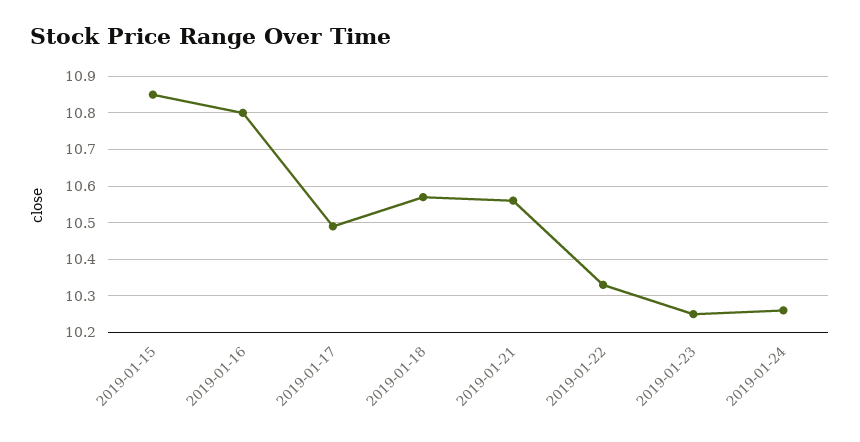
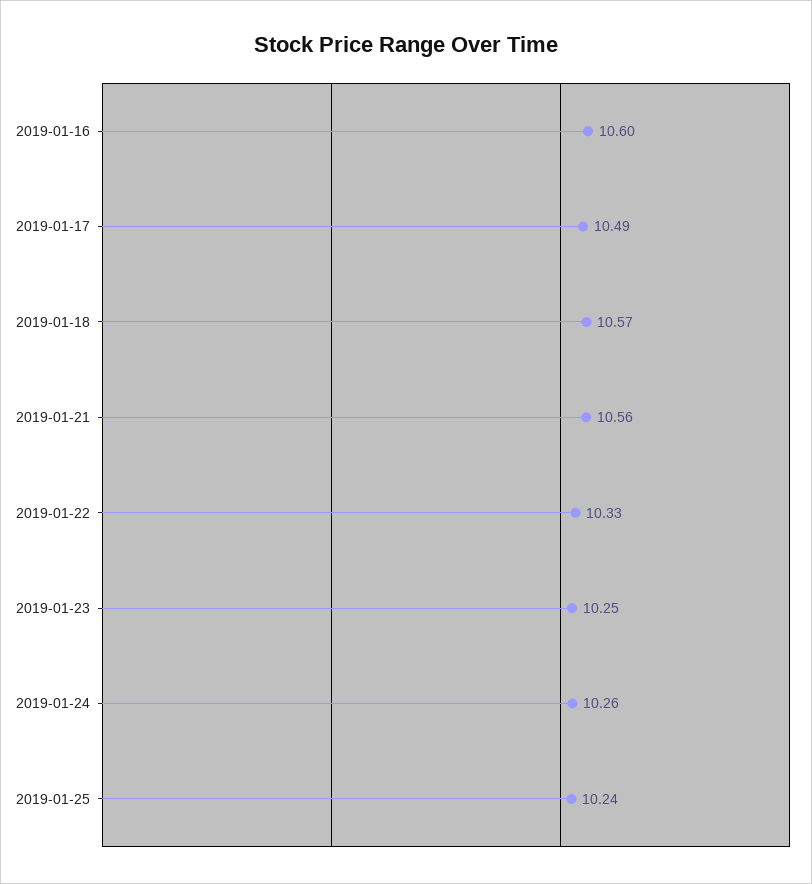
2019-01-15: 10.85 -> none
2019-01-16: 10.8 -> 10.6
2019-01-25: none -> 10.24

